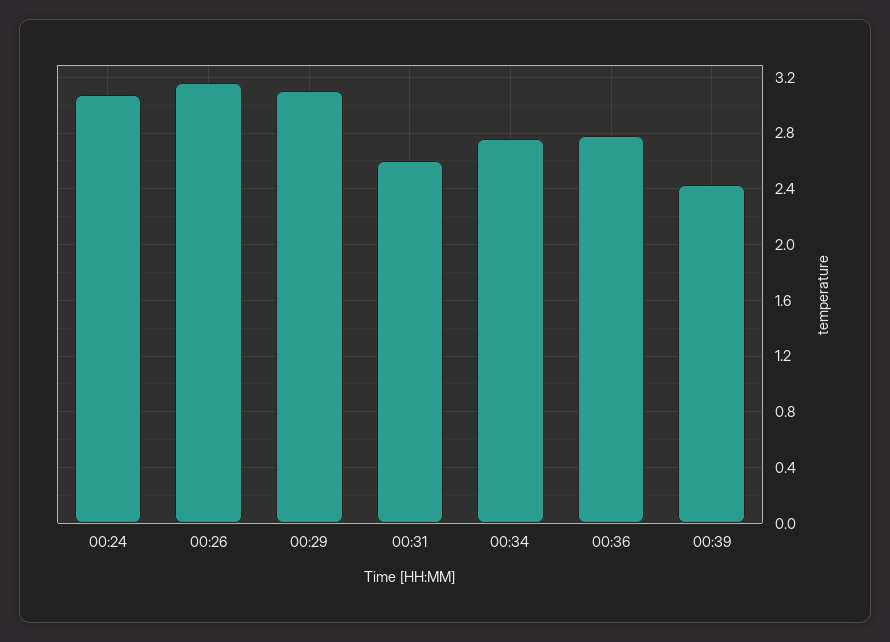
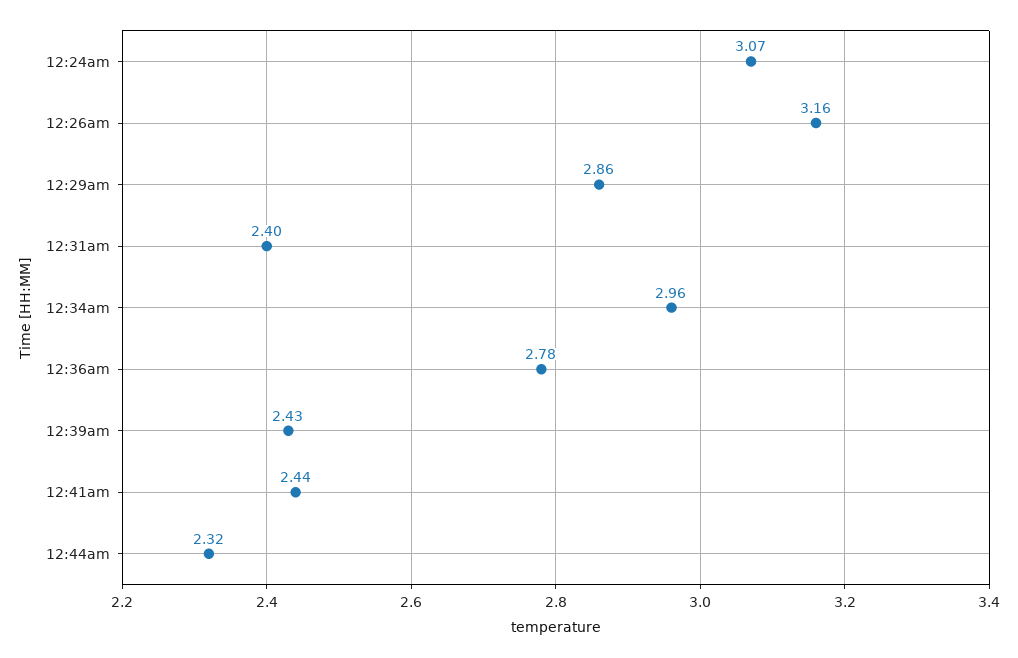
00:29: 3.1 -> 2.86
00:31: 2.6 -> 2.4
00:34: 2.75 -> 2.96
12:41am: none -> 2.44
12:44am: none -> 2.32

